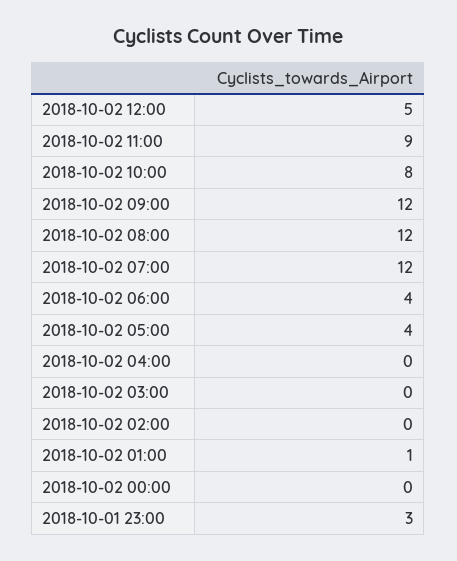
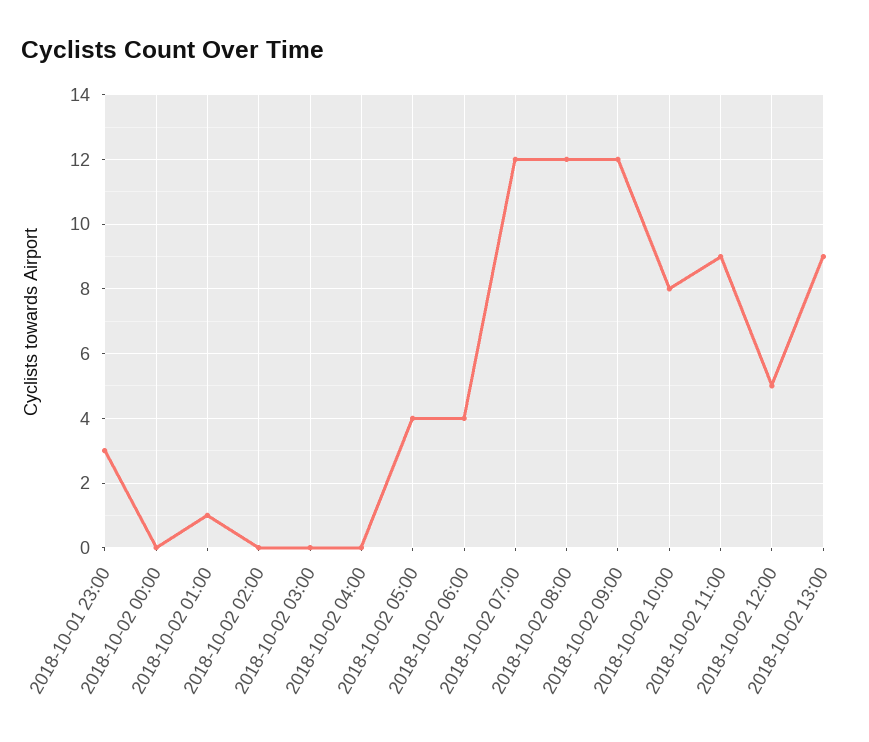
2018-10-02 13:00: none -> 9

